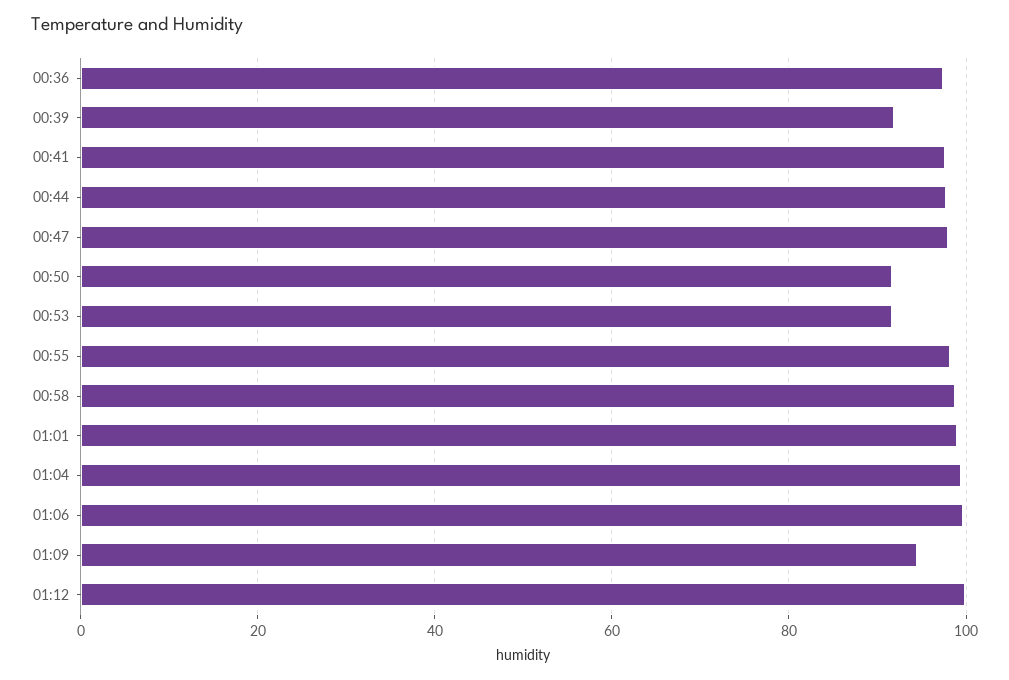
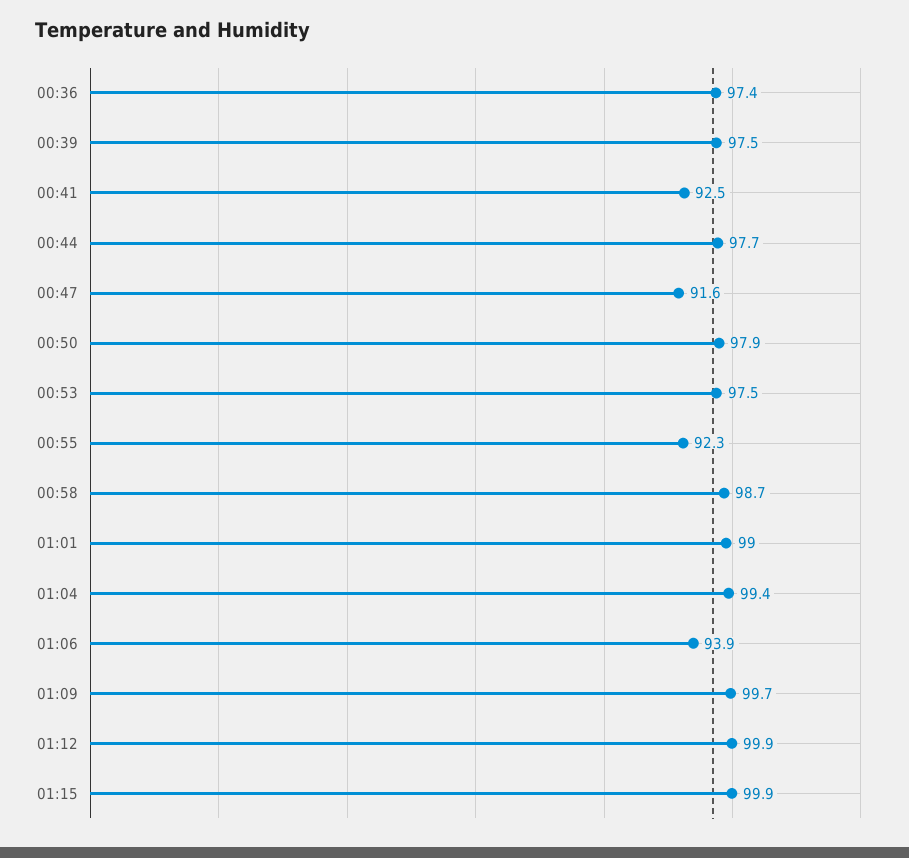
00:39: 92 -> 97.5
00:41: 98 -> 92.5
00:47: 98 -> 91.6
00:50: 92 -> 97.9
00:53: 92 -> 97.5
00:55: 98 -> 92.3
01:06: 100 -> 93.9
01:09: 94 -> 99.7
01:15: none -> 99.9

